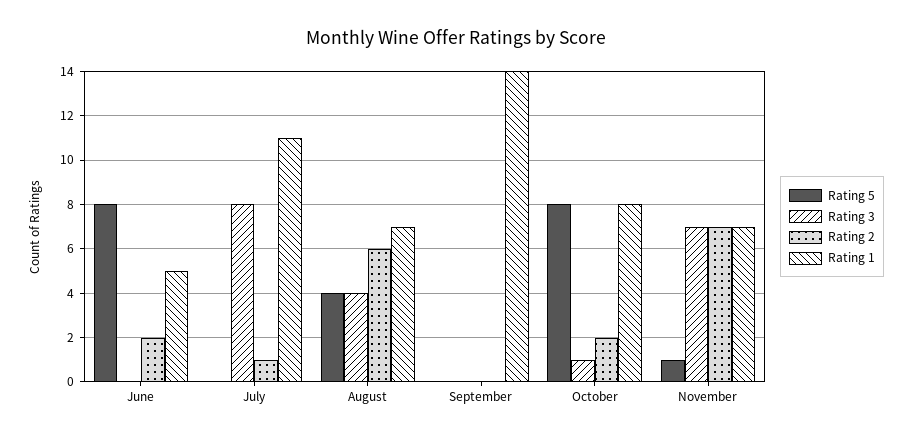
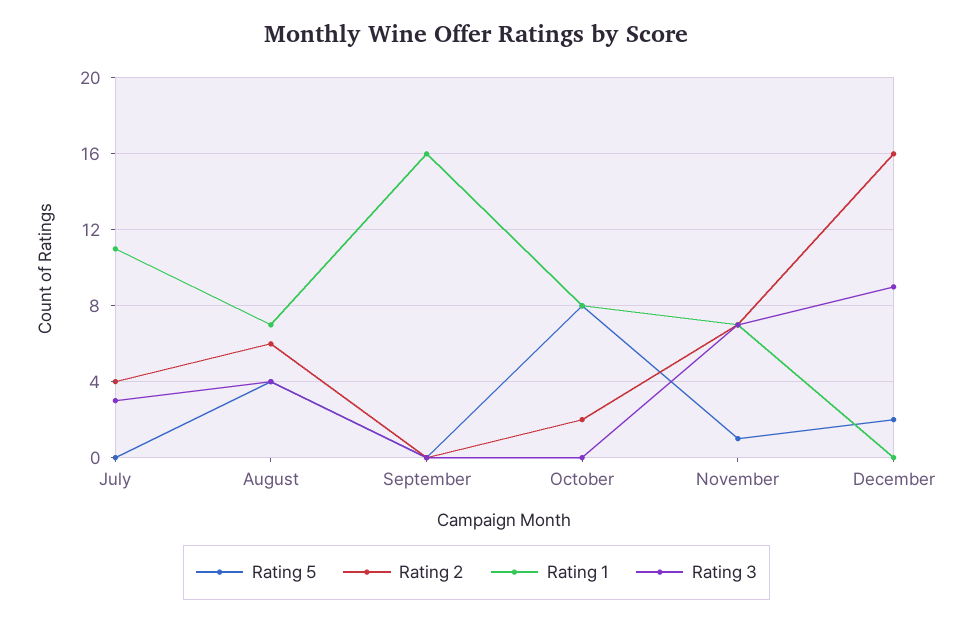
Rating 5, June: 8 -> none
Rating 3, June: 0 -> none
Rating 2, June: 2 -> none
Rating 1, June: 5 -> none
Rating 3, July: 8 -> 3
Rating 2, July: 1 -> 4
Rating 1, September: 14 -> 16
Rating 3, October: 1 -> 0
Rating 5, December: none -> 2
Rating 2, December: none -> 16
Rating 1, December: none -> 0
Rating 3, December: none -> 9

